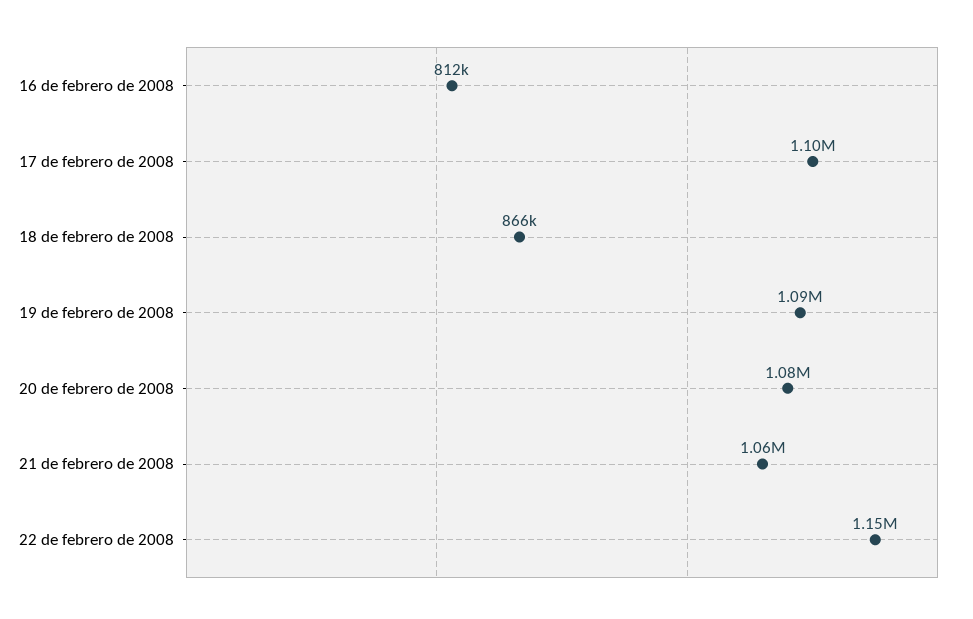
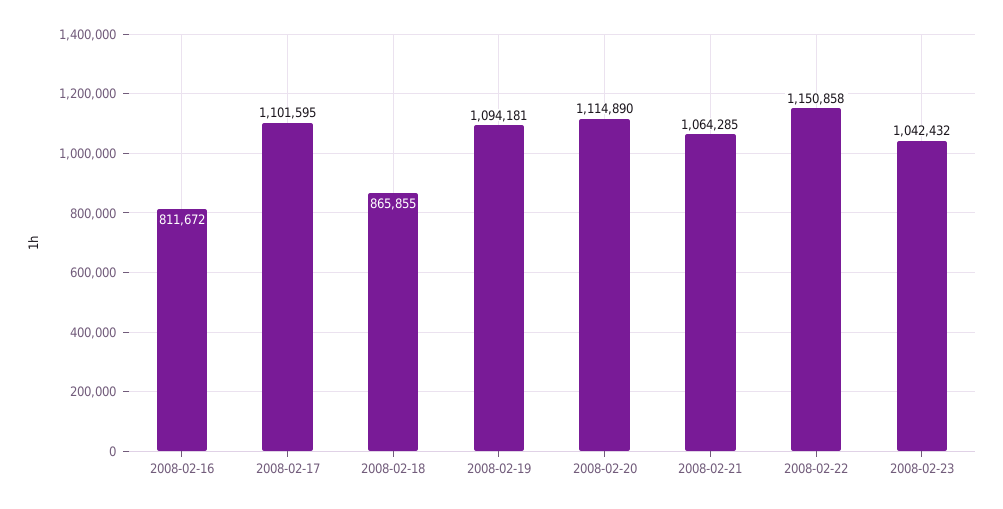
20 de febrero de 2008: 1080000 -> 1114890
2008-02-23: none -> 1042432

